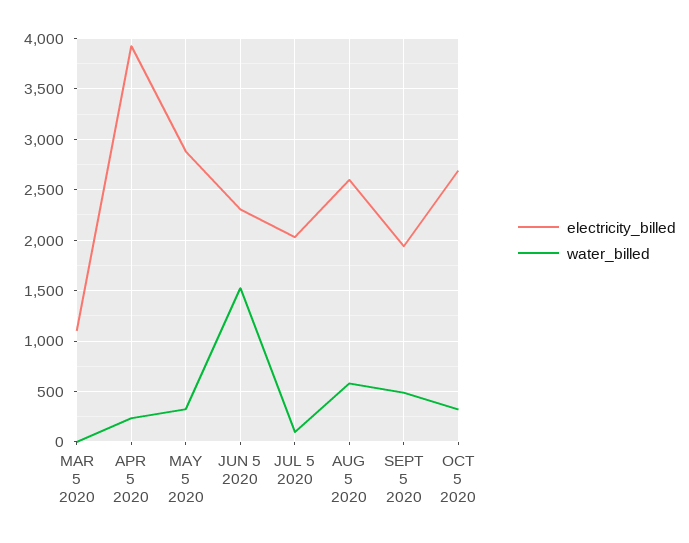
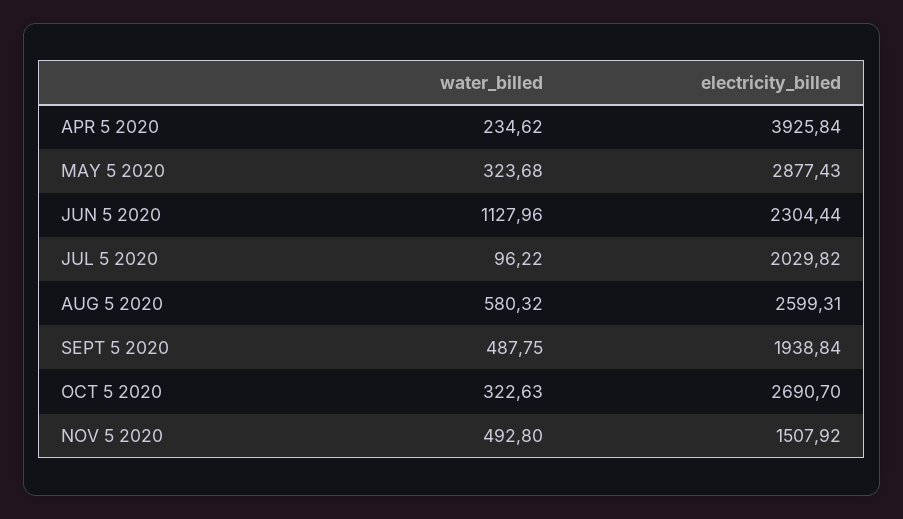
electricity_billed, MAR 5 2020: 1100 -> none
water_billed, MAR 5 2020: 0 -> none
water_billed, JUN 5 2020: 1500 -> 1127.96
water_billed, NOV 5 2020: none -> 492.8
electricity_billed, NOV 5 2020: none -> 1507.92

